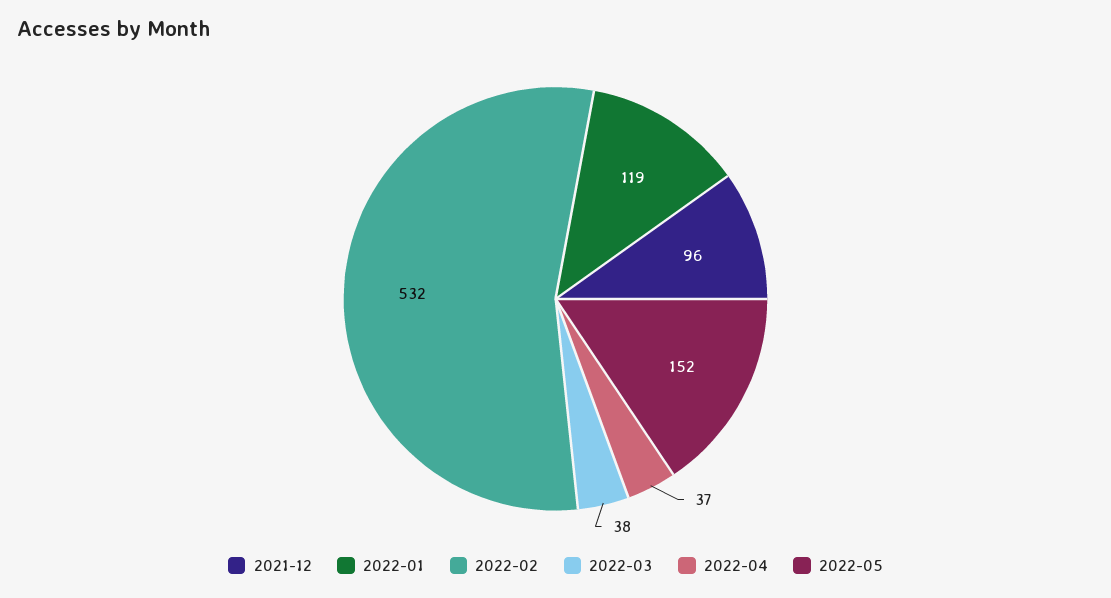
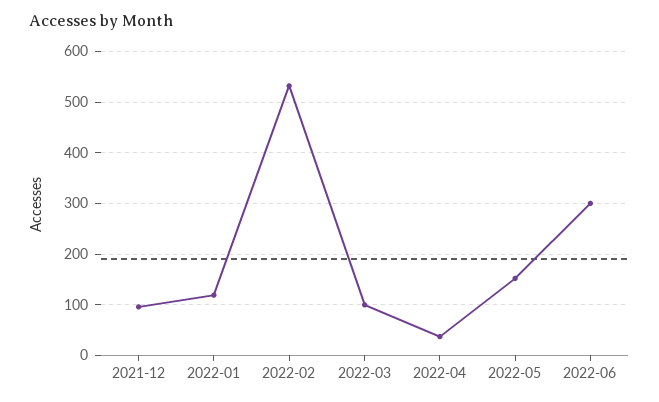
2022-03: 38 -> 100
2022-06: none -> 300

